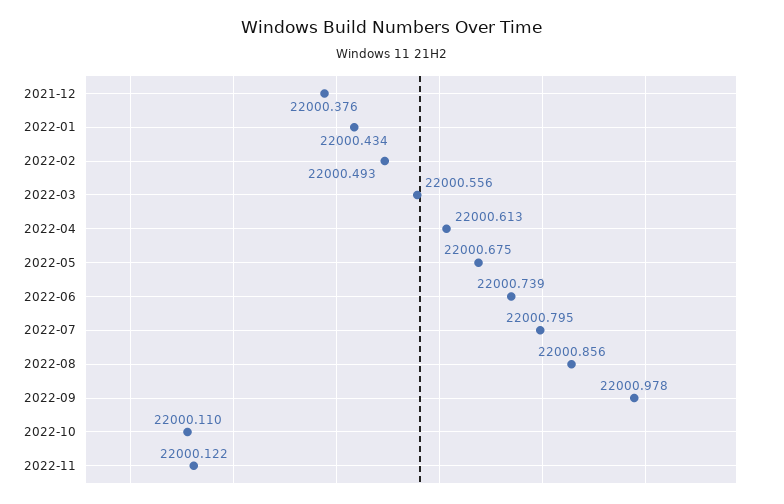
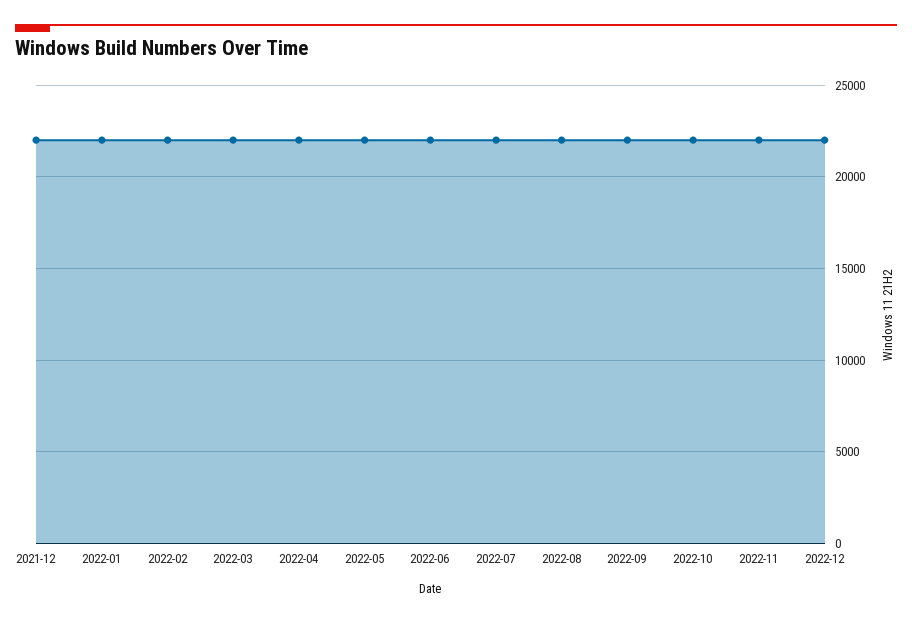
2022-12: none -> 22000

